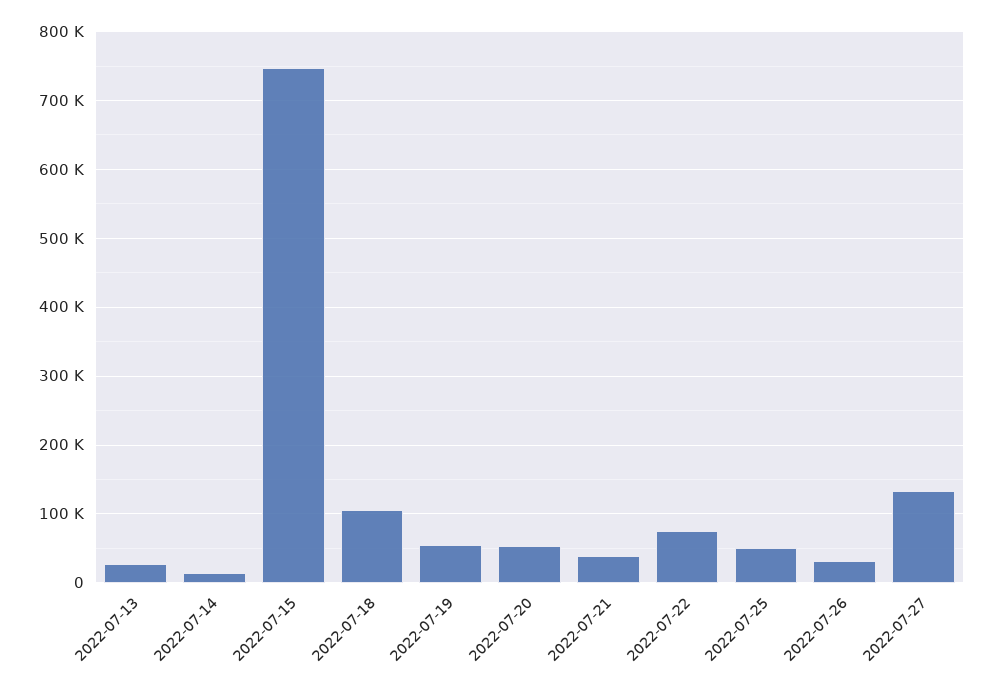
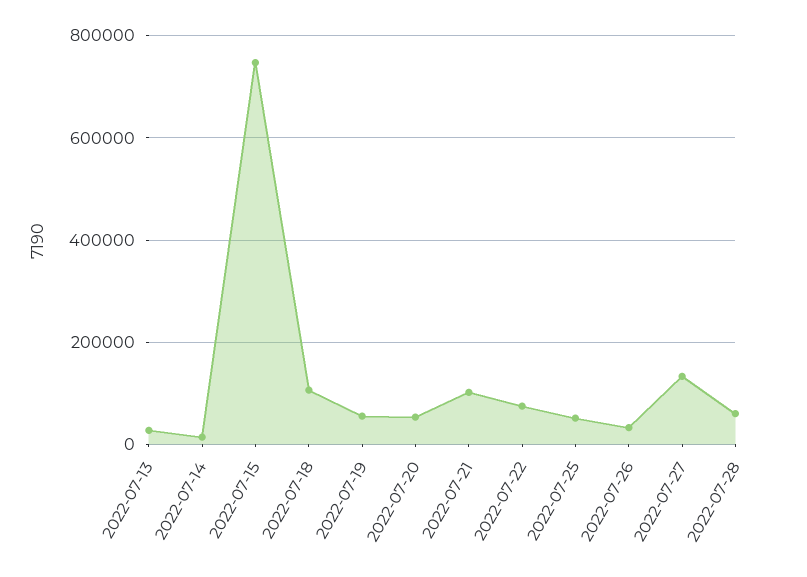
2022-07-21: 40000 -> 100000
2022-07-28: none -> 60000

